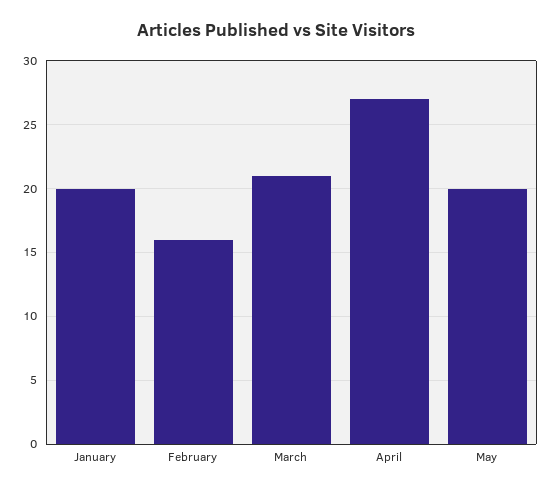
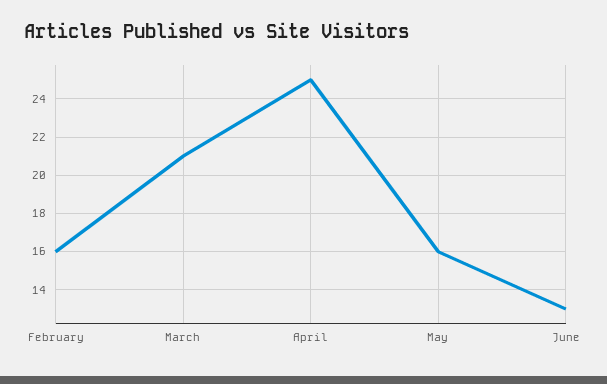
January: 20 -> none
April: 27 -> 25
May: 20 -> 16
June: none -> 13

